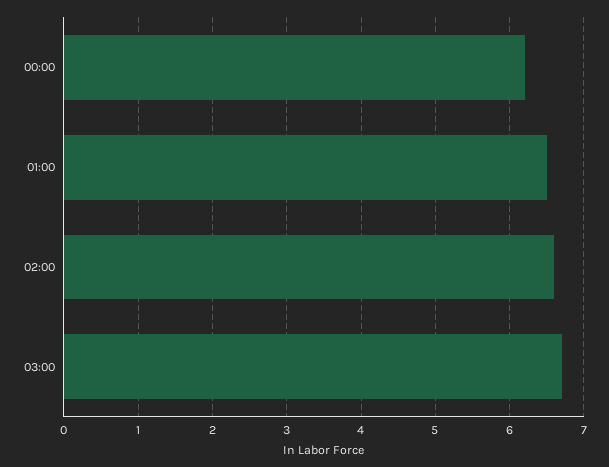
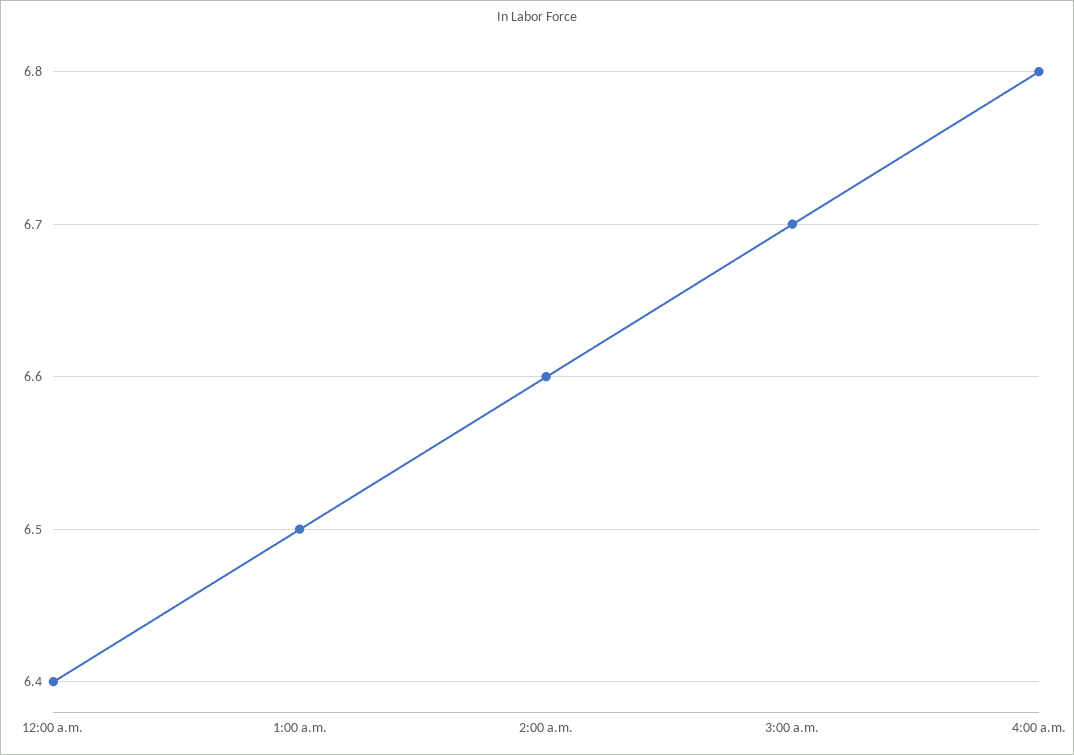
00:00: 6.2 -> 6.4
4:00 a.m.: none -> 6.8

